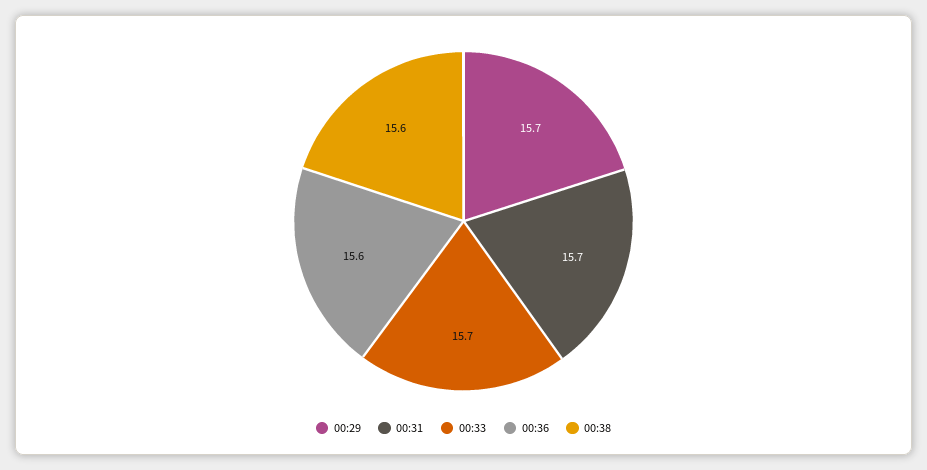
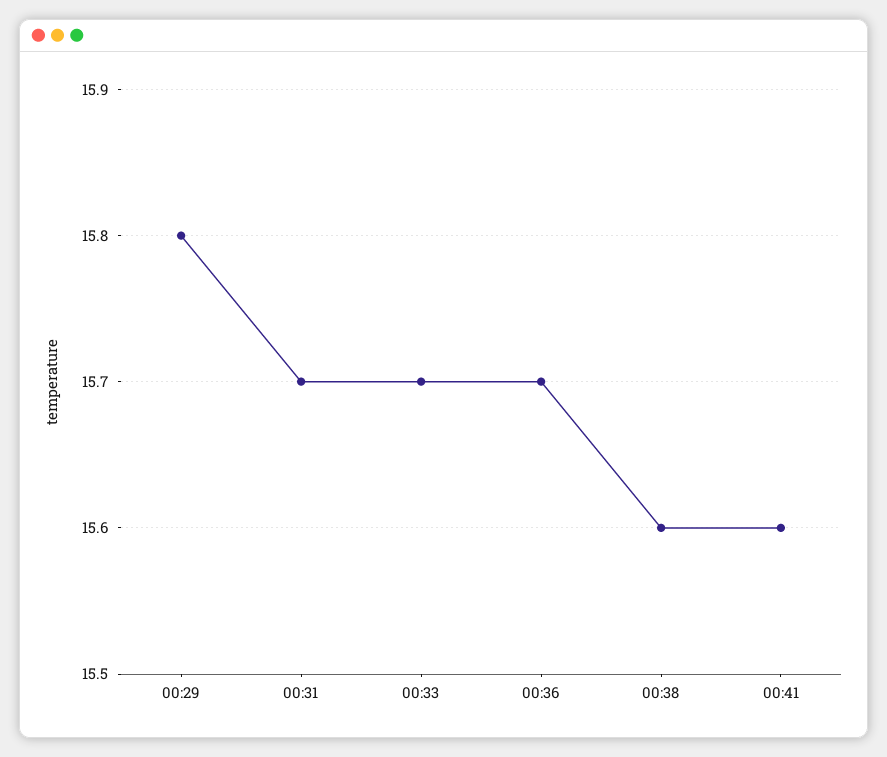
00:29: 15.7 -> 15.8
00:36: 15.6 -> 15.7
00:41: none -> 15.6

